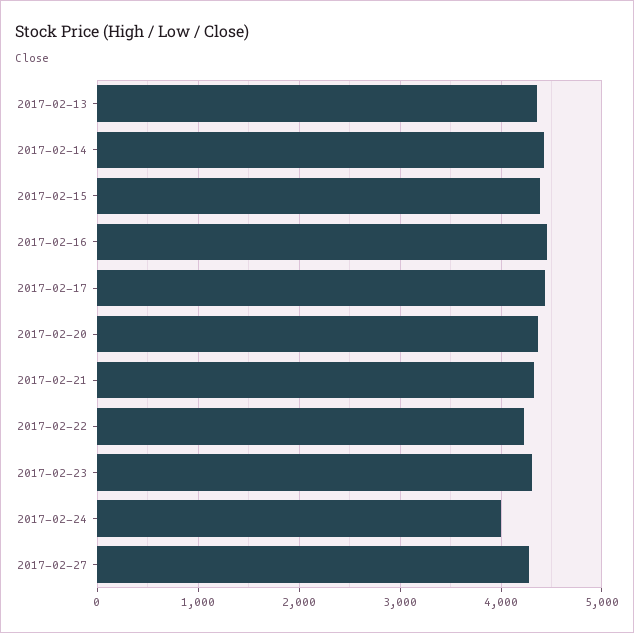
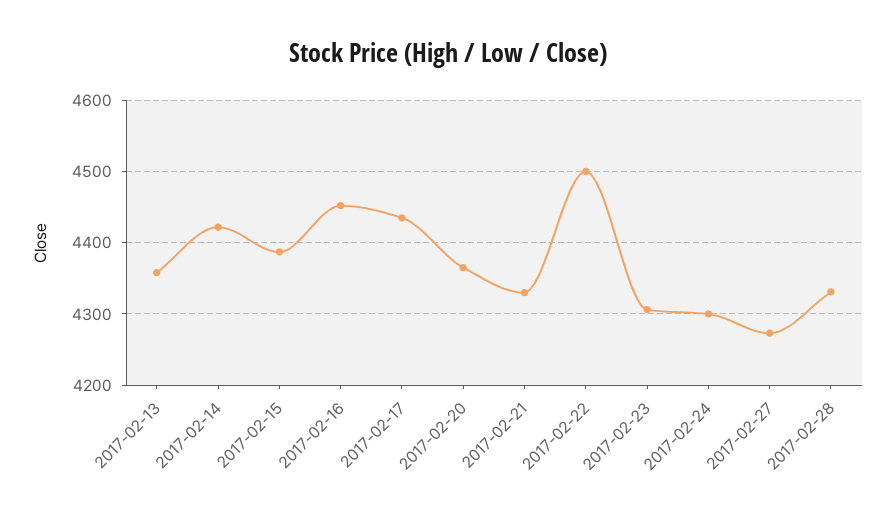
2017-02-22: 4200 -> 4500
2017-02-24: 4000 -> 4300
2017-02-28: none -> 4330

